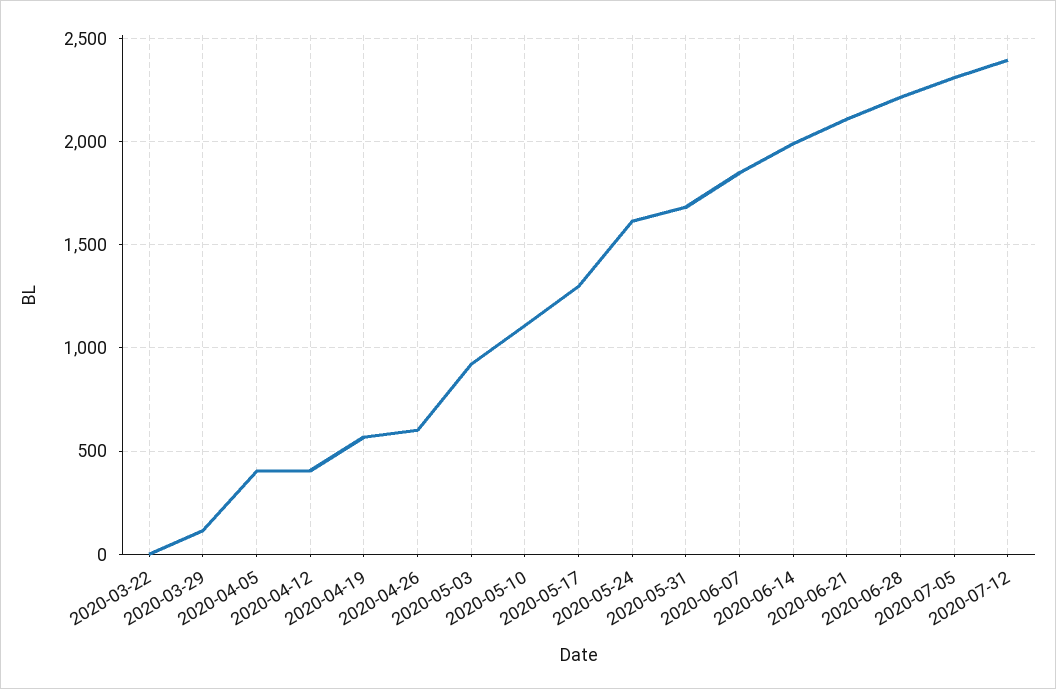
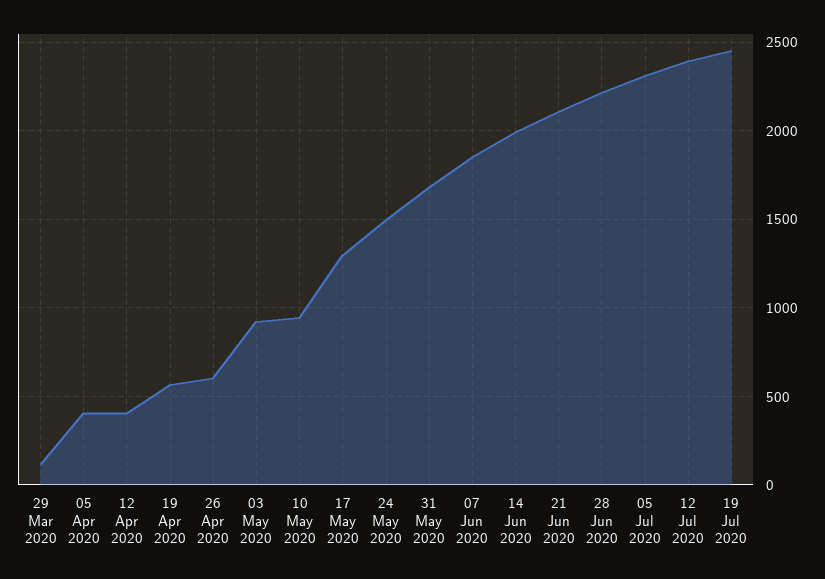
2020-03-22: 0 -> none
2020-05-10: 1100 -> 950
2020-05-24: 1600 -> 1500
19 Jul 2020: none -> 2450

